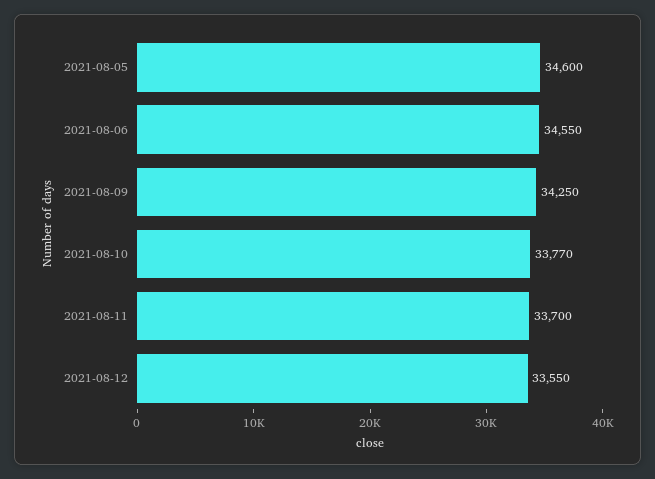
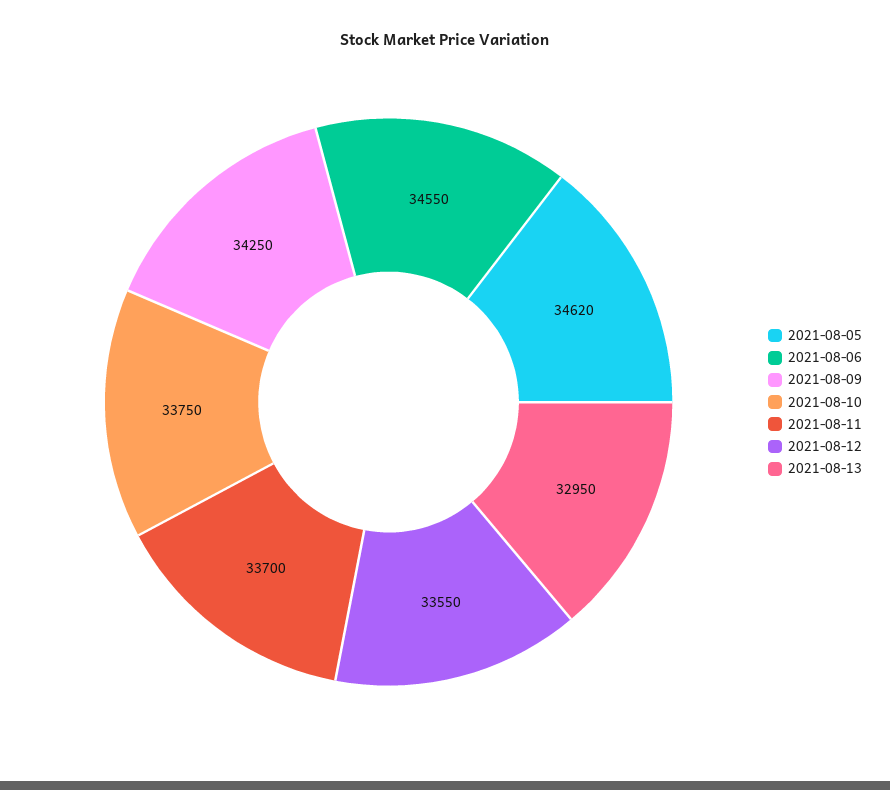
2021-08-05: 34600 -> 34620
2021-08-10: 33770 -> 33750
2021-08-13: none -> 32950

